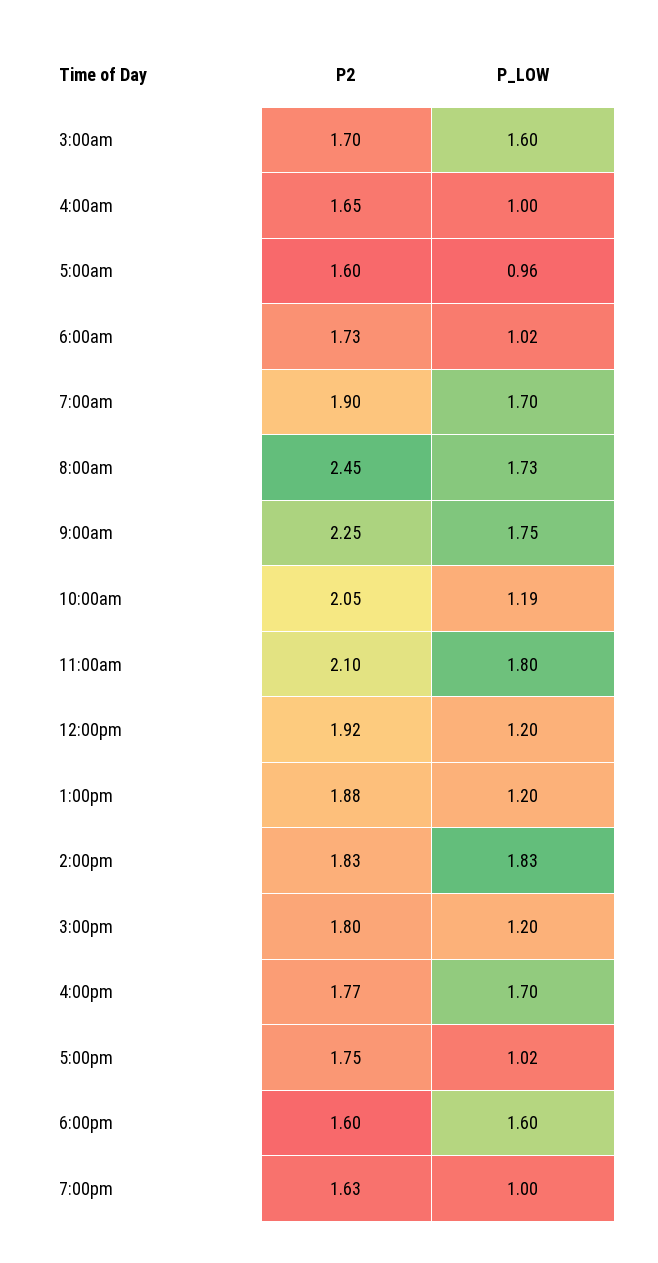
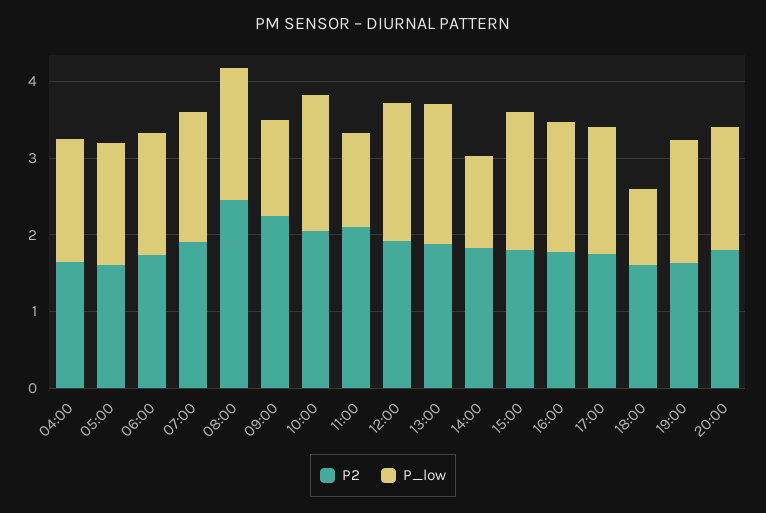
P2, 3:00am: 1.7 -> none
P_LOW, 3:00am: 1.6 -> none
P_LOW, 4:00am: 1 -> 1.6
P_LOW, 5:00am: 0.96 -> 1.6
P_LOW, 6:00am: 1.02 -> 1.6
P_LOW, 9:00am: 1.75 -> 1.2
P_LOW, 10:00am: 1.19 -> 1.8
P_LOW, 11:00am: 1.8 -> 1.2
P_LOW, 12:00pm: 1.2 -> 1.8
P_LOW, 1:00pm: 1.2 -> 1.8
P_LOW, 2:00pm: 1.83 -> 1.2
P_LOW, 3:00pm: 1.2 -> 1.8
P_LOW, 5:00pm: 1.02 -> 1.6
P_LOW, 6:00pm: 1.6 -> 1
P_LOW, 7:00pm: 1 -> 1.6
P2, 20:00: none -> 1.8
P_LOW, 20:00: none -> 1.6

